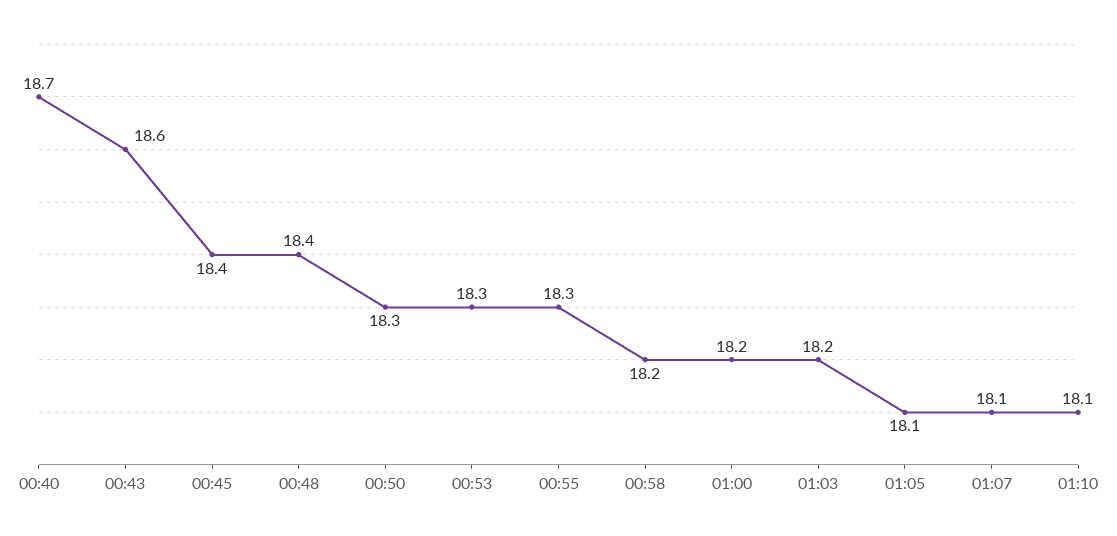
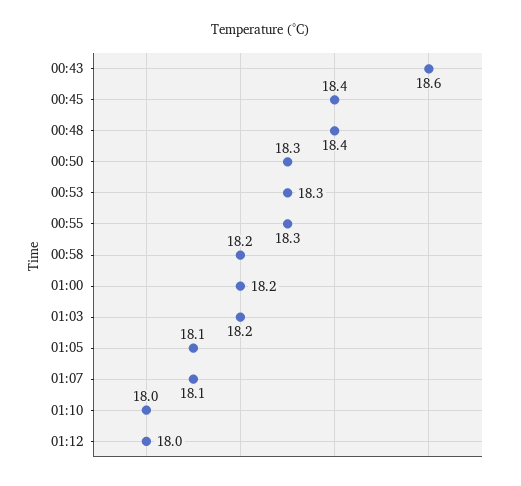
00:40: 18.7 -> none
01:10: 18.1 -> 18
01:12: none -> 18

